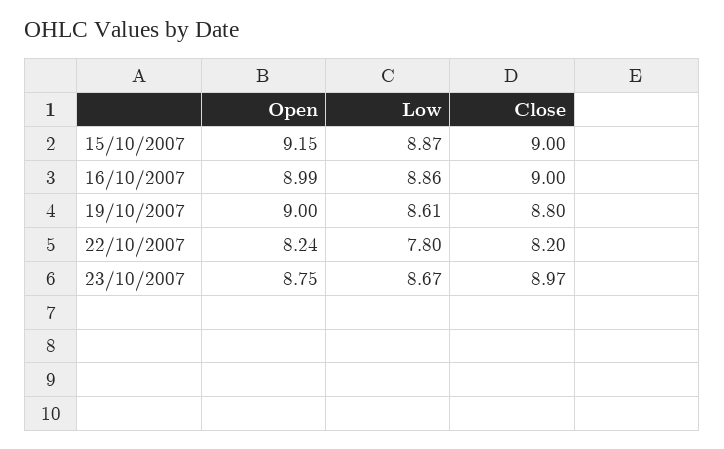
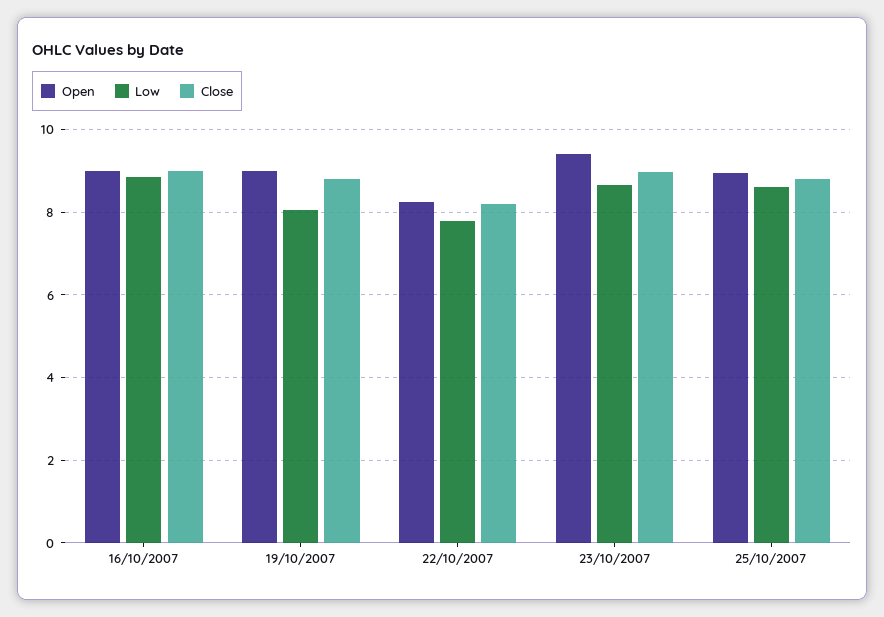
Open, 15/10/2007: 9.15 -> none
Low, 15/10/2007: 8.87 -> none
Close, 15/10/2007: 9 -> none
Low, 19/10/2007: 8.61 -> 8
Open, 23/10/2007: 8.75 -> 9.4
Open, 25/10/2007: none -> 9
Low, 25/10/2007: none -> 8.6
Close, 25/10/2007: none -> 8.8

